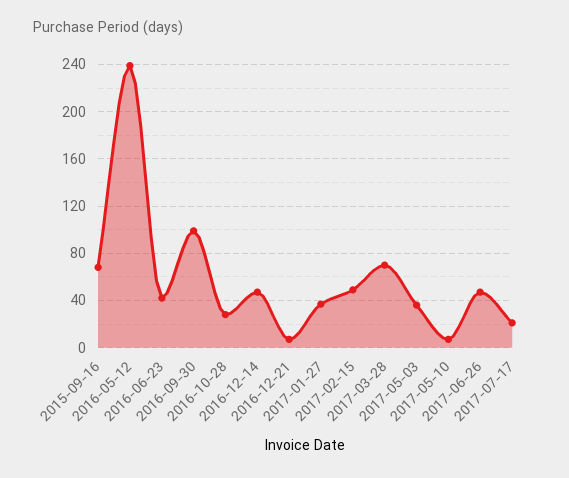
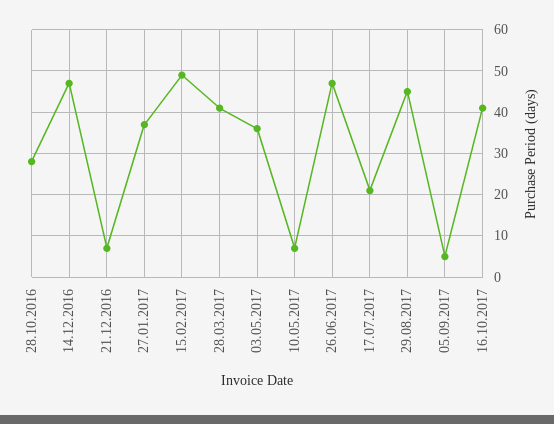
2015-09-16: 70 -> none
2016-05-12: 240 -> none
2016-06-23: 40 -> none
2016-09-30: 100 -> none
2017-03-28: 70 -> 40
29.08.2017: none -> 45
05.09.2017: none -> 5
16.10.2017: none -> 40

